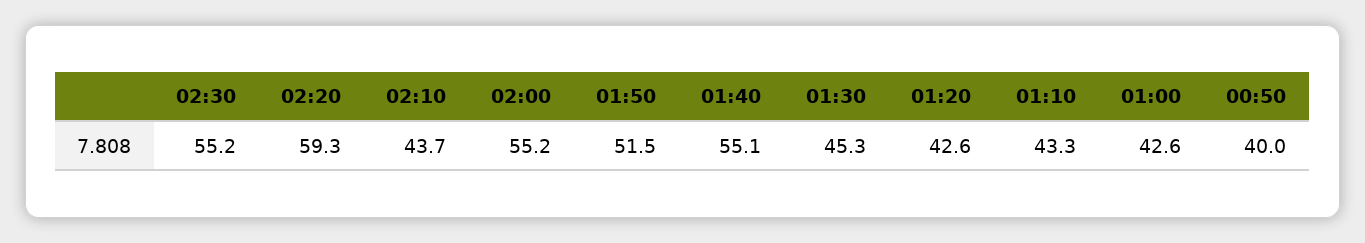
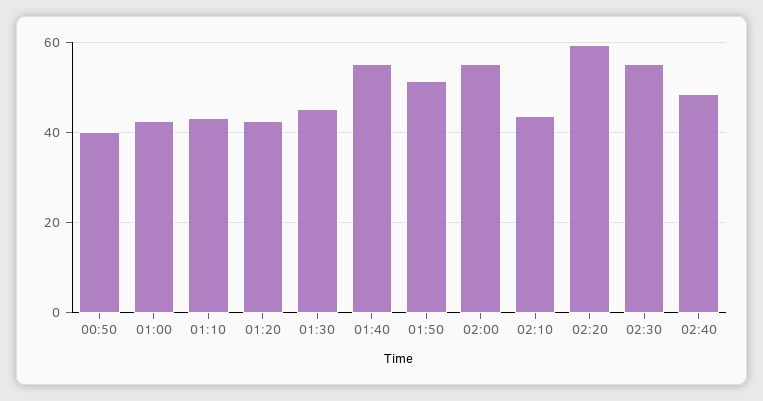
02:40: none -> 48

